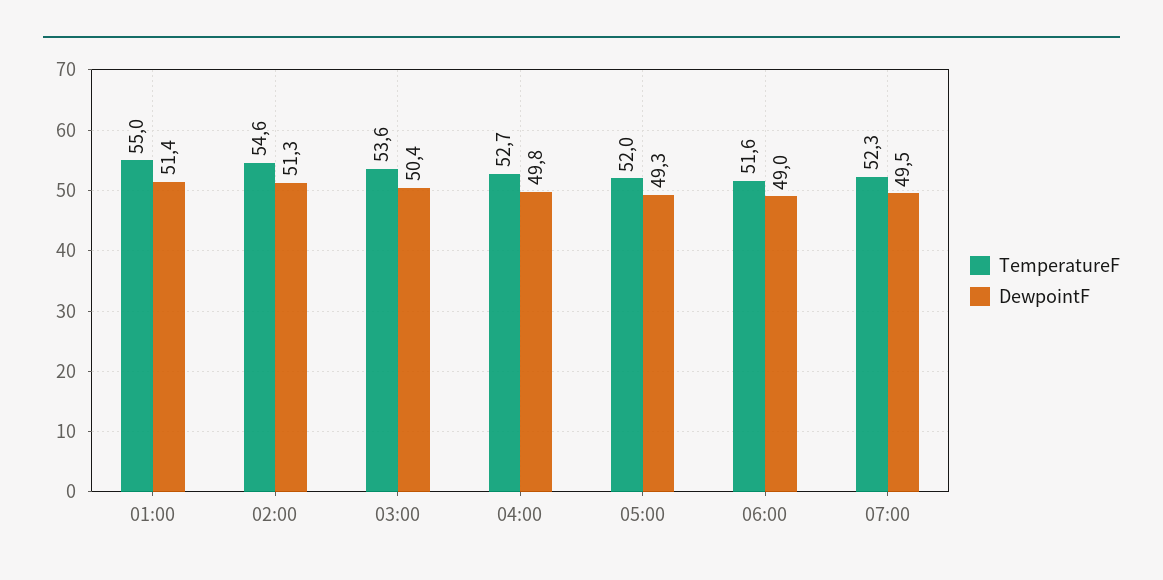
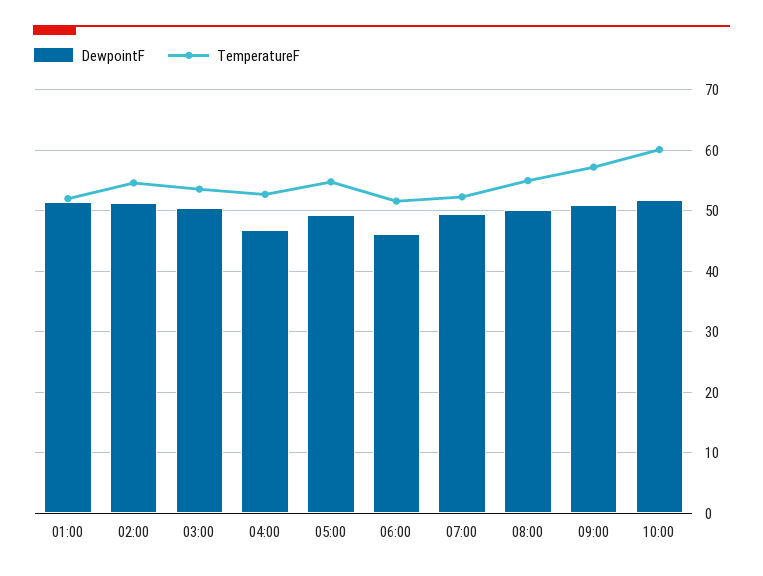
TemperatureF, 01:00: 55 -> 52
DewpointF, 04:00: 49.8 -> 47
TemperatureF, 05:00: 52 -> 55
DewpointF, 06:00: 49 -> 46
DewpointF, 08:00: none -> 50
TemperatureF, 08:00: none -> 55
DewpointF, 09:00: none -> 51
TemperatureF, 09:00: none -> 57
DewpointF, 10:00: none -> 52
TemperatureF, 10:00: none -> 60

